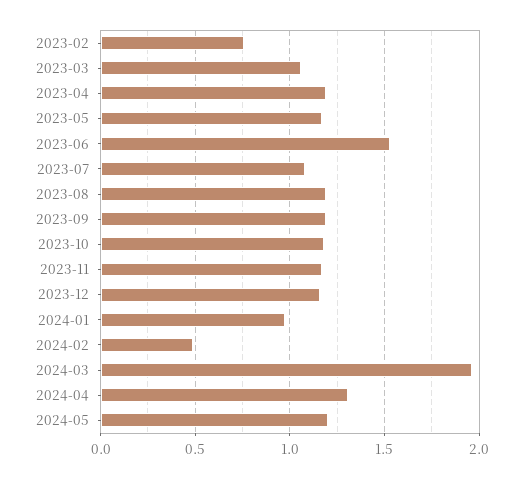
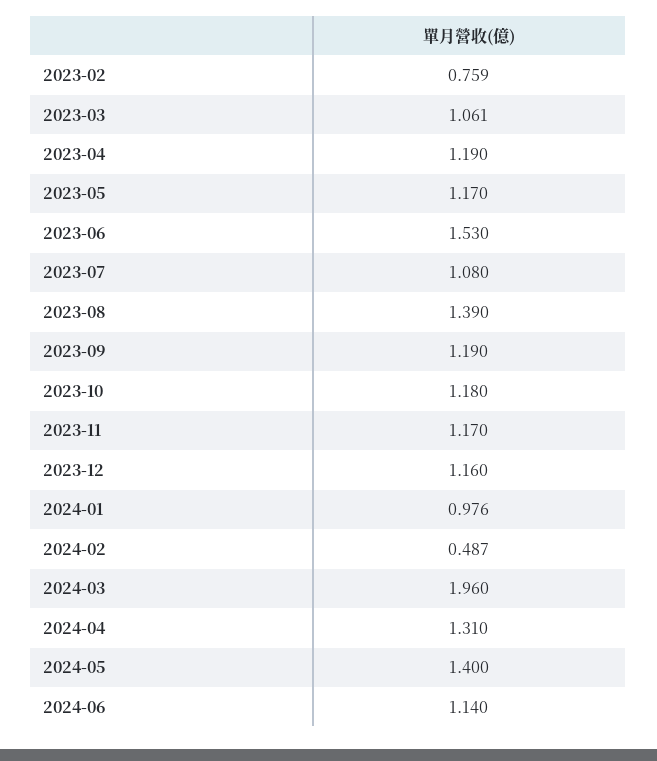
2023-08: 1.2 -> 1.39
2024-05: 1.2 -> 1.4
2024-06: none -> 1.14

